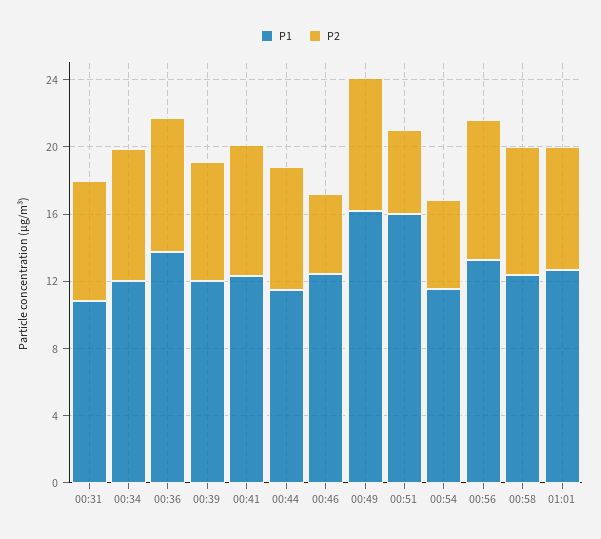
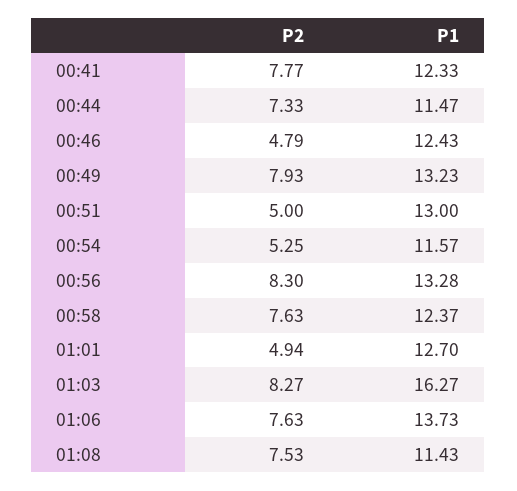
P1, 00:31: 11 -> none
P2, 00:31: 7 -> none
P1, 00:34: 12 -> none
P2, 00:34: 8 -> none
P1, 00:36: 14 -> none
P2, 00:36: 8 -> none
P1, 00:39: 12 -> none
P2, 00:39: 7 -> none
P1, 00:49: 16 -> 13.23
P1, 00:51: 16 -> 13
P2, 01:01: 7 -> 4.94
P2, 01:03: none -> 8.27
P1, 01:03: none -> 16.27
P2, 01:06: none -> 7.63
P1, 01:06: none -> 13.73
P2, 01:08: none -> 7.53
P1, 01:08: none -> 11.43

